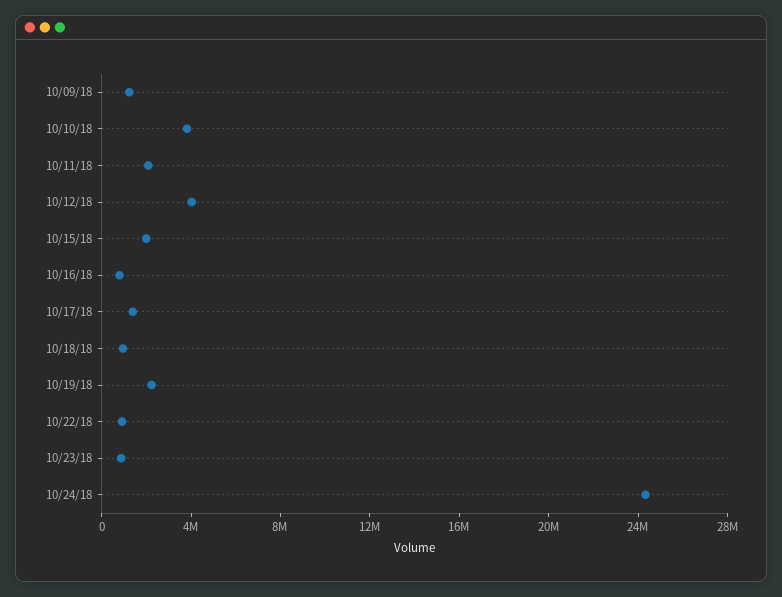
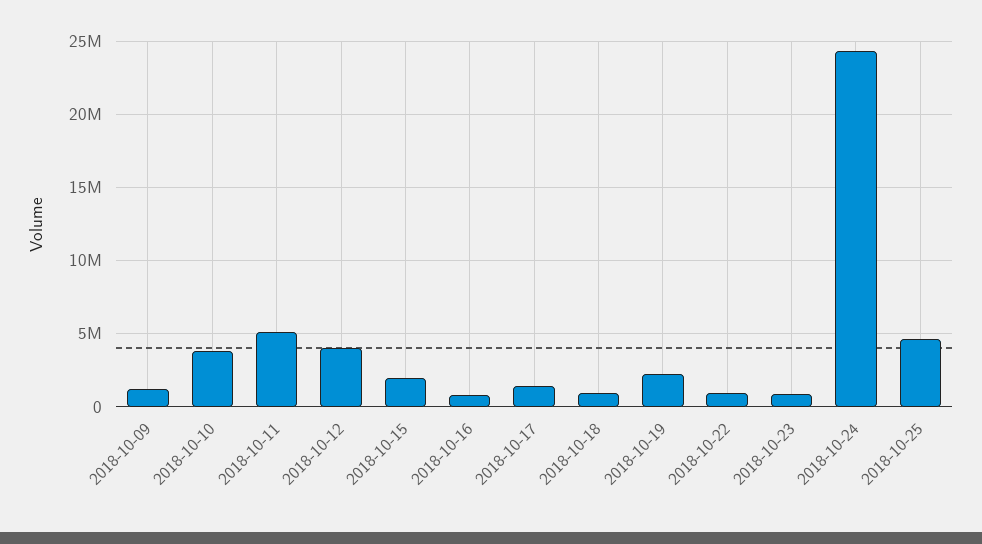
10/11/18: 2000000 -> 5000000
2018-10-25: none -> 4500000

